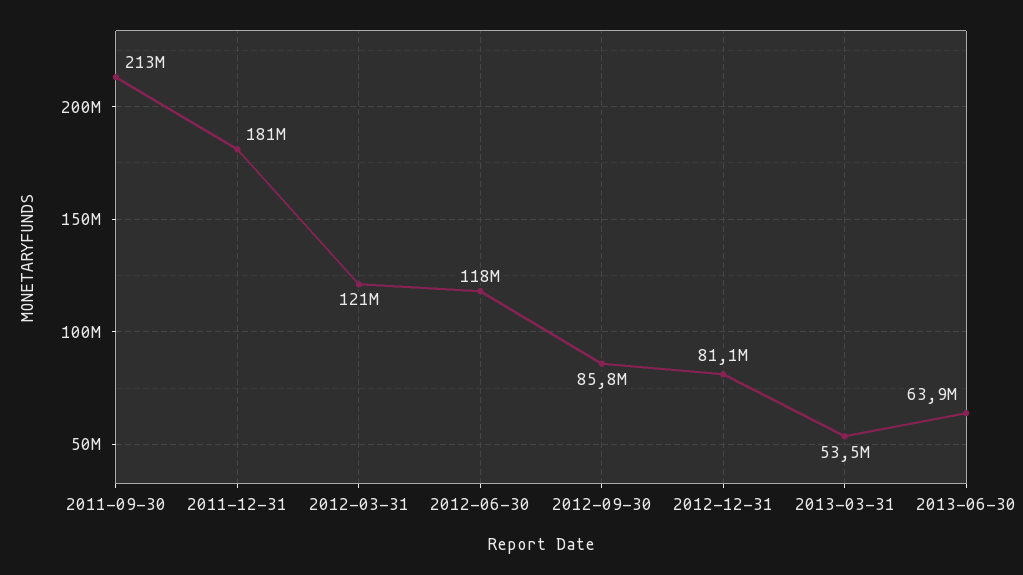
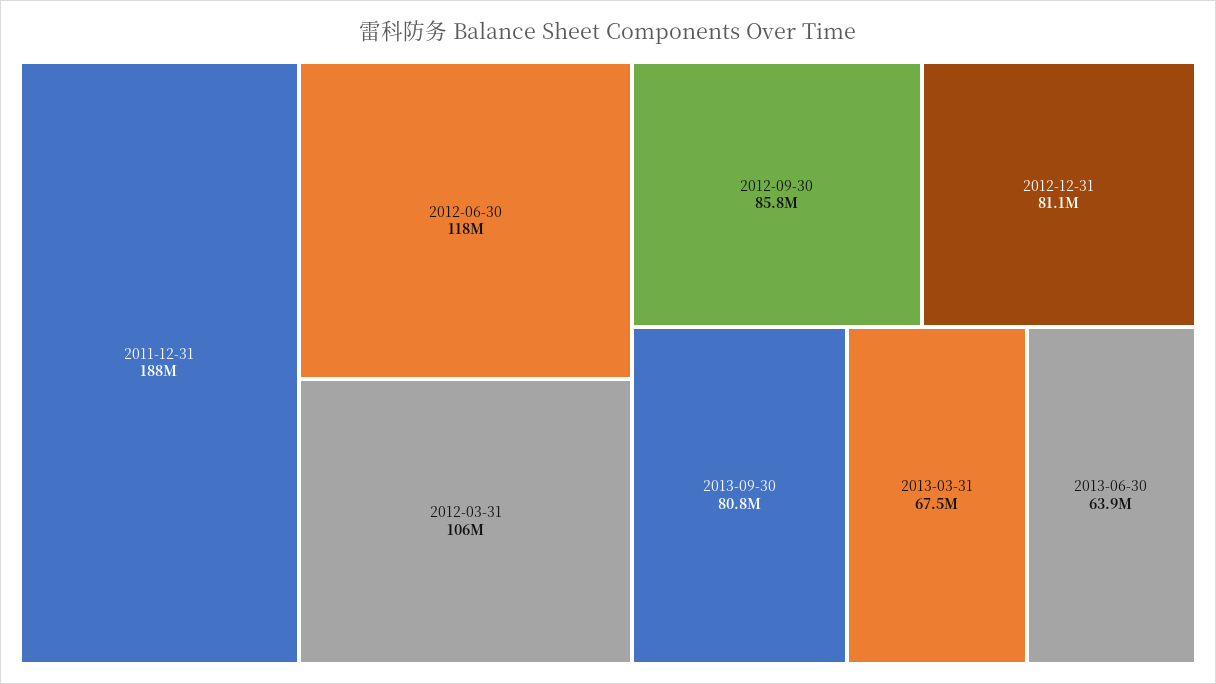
2011-09-30: 213000000 -> none
2011-12-31: 181000000 -> 188000000
2012-03-31: 121000000 -> 106000000
2013-03-31: 53500000 -> 67500000
2013-09-30: none -> 80800000

